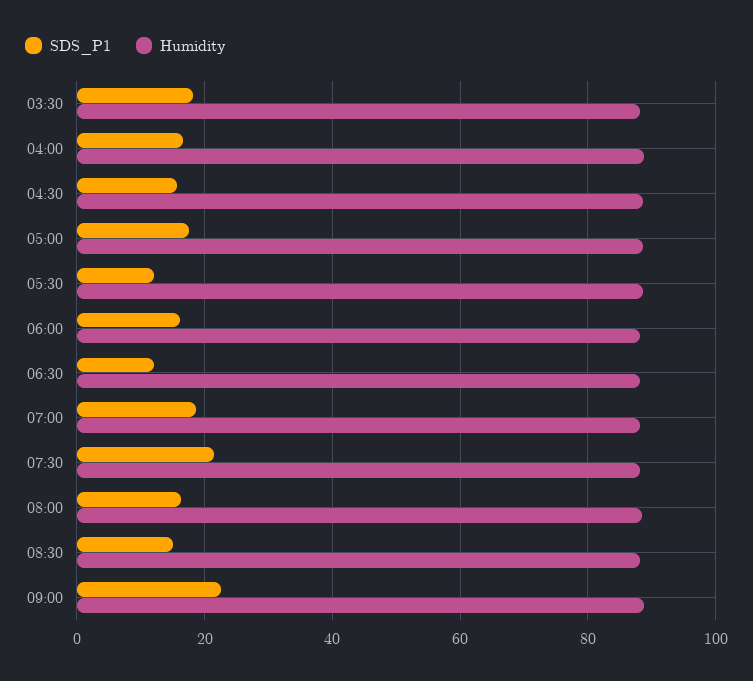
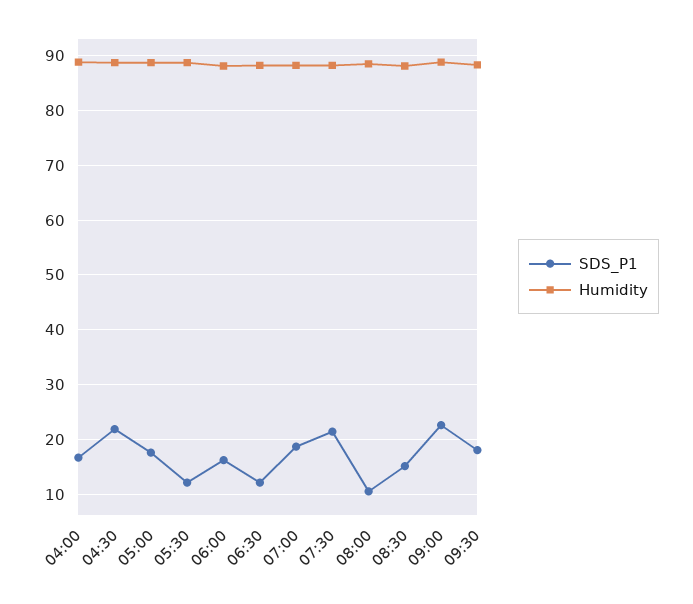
SDS_P1, 03:30: 18 -> none
Humidity, 03:30: 88 -> none
SDS_P1, 04:30: 16 -> 22
SDS_P1, 08:00: 16 -> 10
SDS_P1, 09:30: none -> 18
Humidity, 09:30: none -> 88

